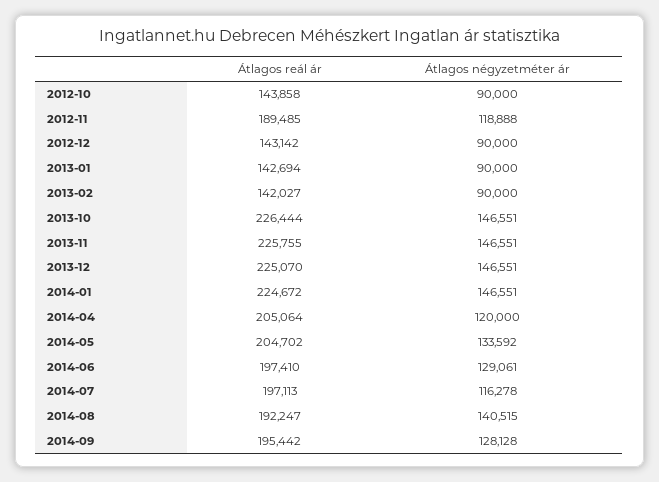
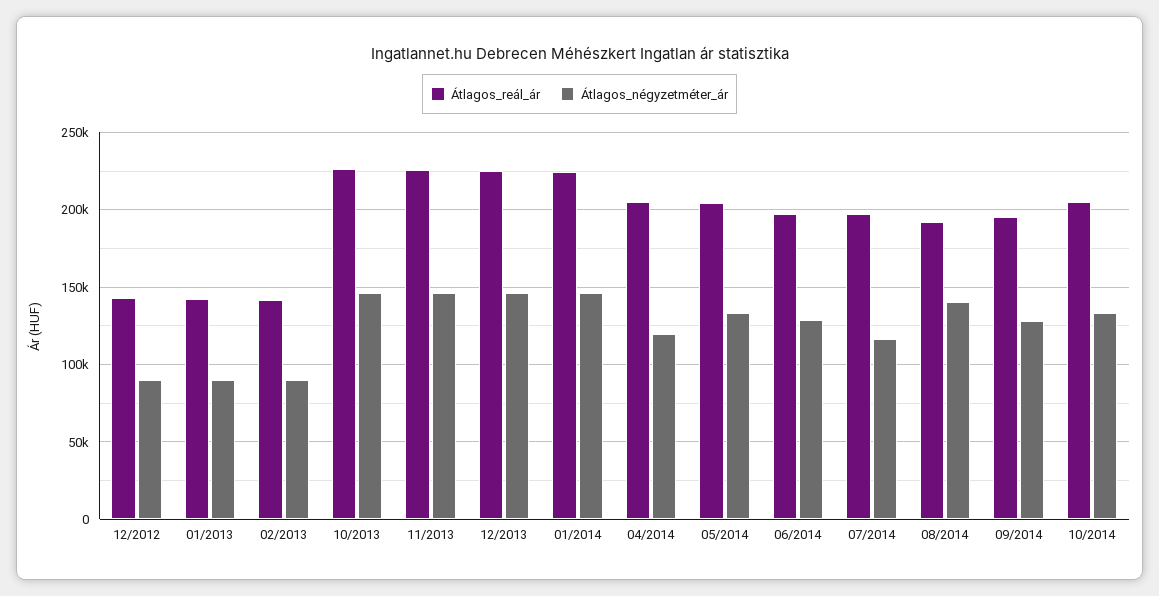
Átlagos reál ár, 2012-10: 143858 -> none
Átlagos négyzetméter ár, 2012-10: 90000 -> none
Átlagos reál ár, 2012-11: 189485 -> none
Átlagos négyzetméter ár, 2012-11: 118888 -> none
Átlagos reál ár, 10/2014: none -> 205000
Átlagos négyzetméter ár, 10/2014: none -> 135000

